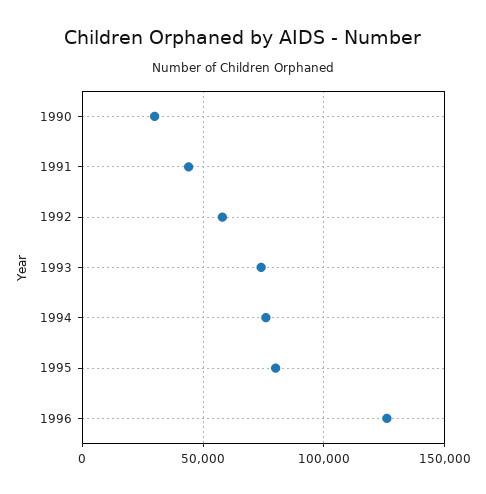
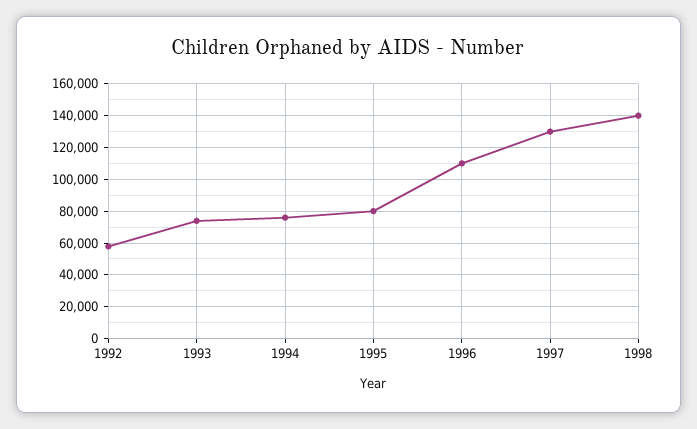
1990: 30000 -> none
1991: 45000 -> none
1996: 125000 -> 110000
1997: none -> 130000
1998: none -> 140000

